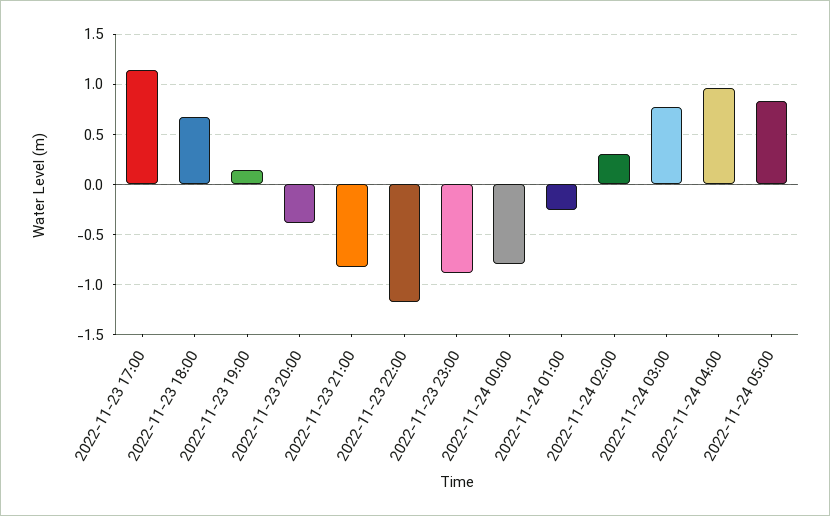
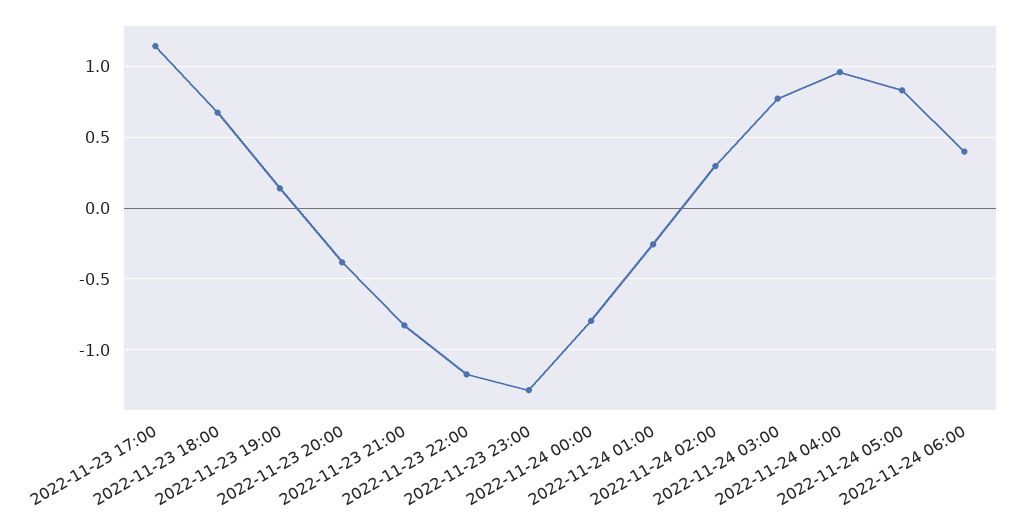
2022-11-23 23:00: -0.9 -> -1.3
2022-11-24 06:00: none -> 0.4

